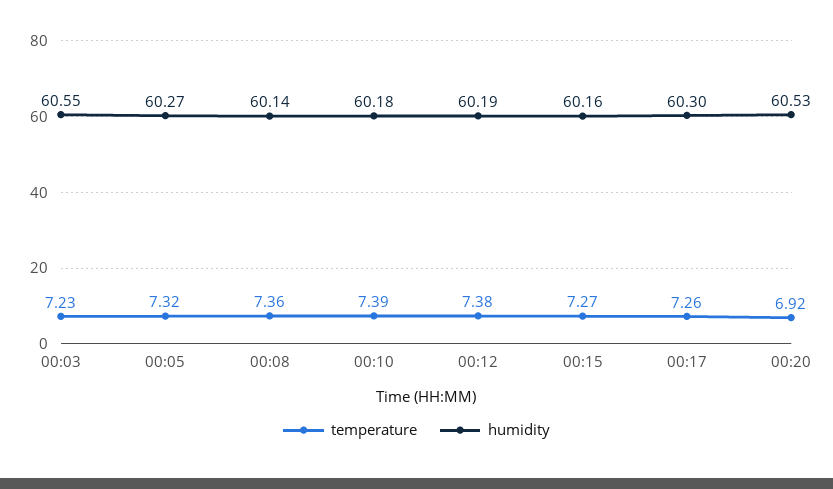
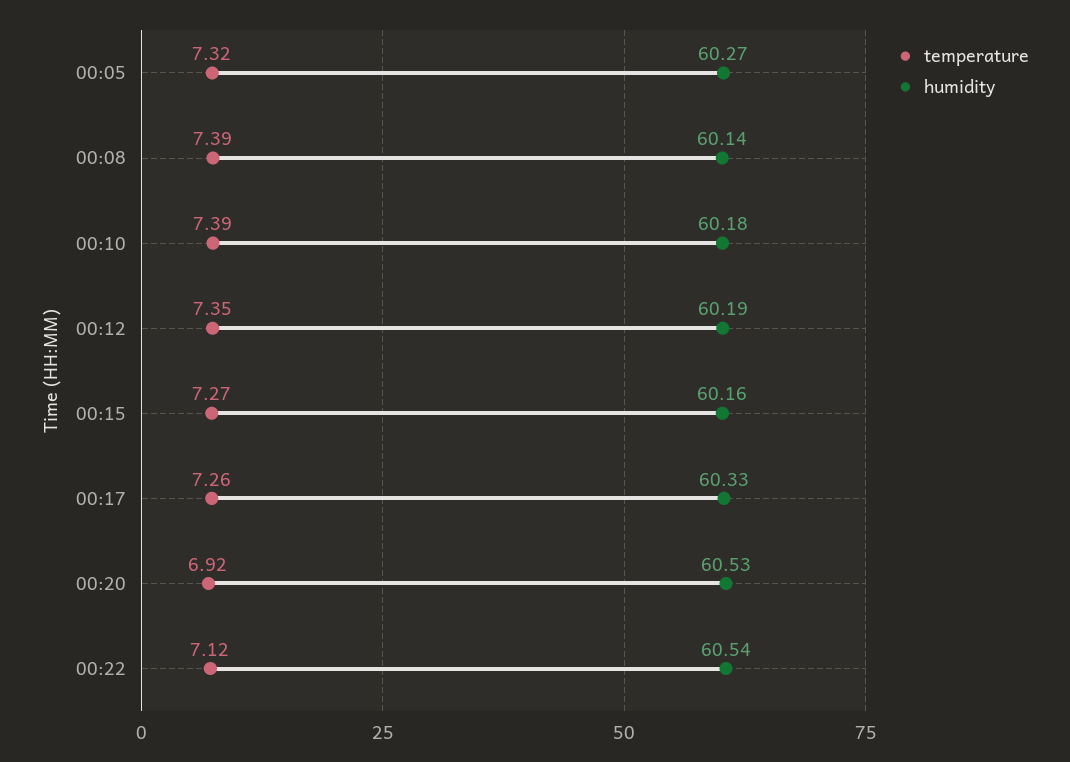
temperature, 00:03: 7.23 -> none
humidity, 00:03: 60.55 -> none
temperature, 00:08: 7.36 -> 7.39
temperature, 00:12: 7.38 -> 7.35
humidity, 00:17: 60.3 -> 60.33
temperature, 00:22: none -> 7.12
humidity, 00:22: none -> 60.54

